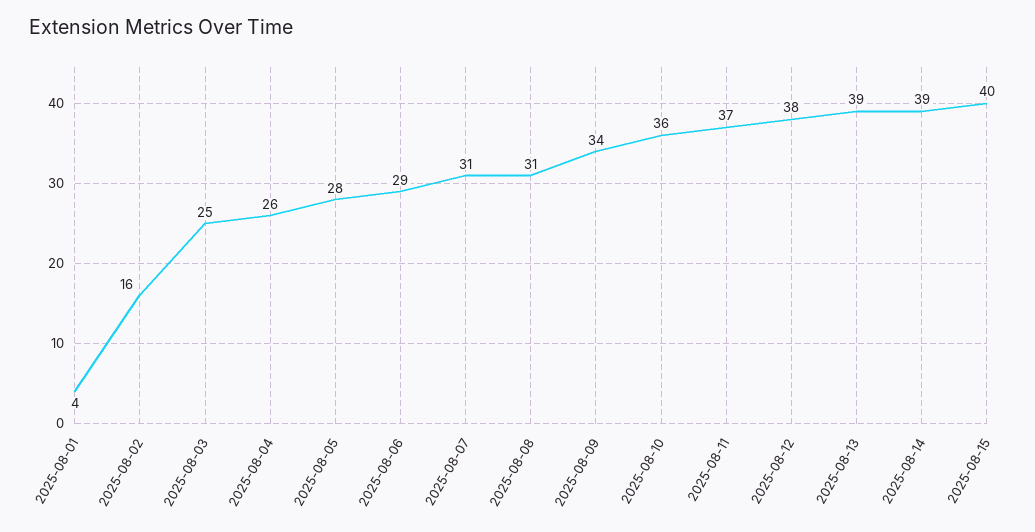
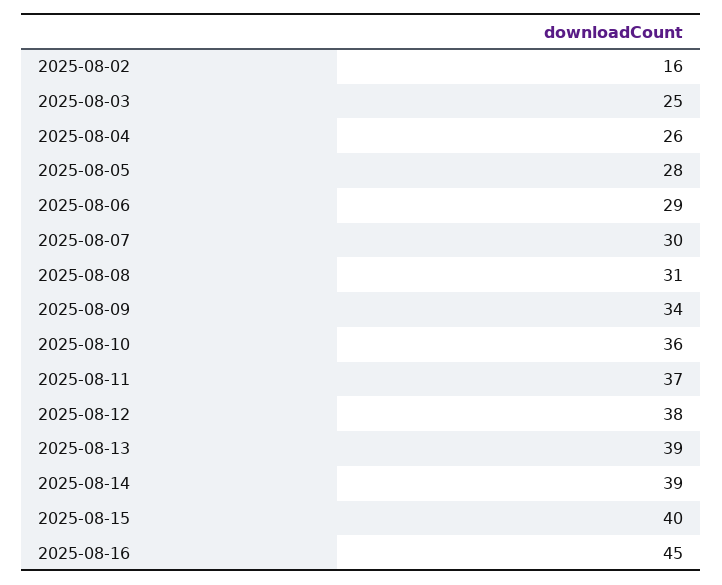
2025-08-01: 4 -> none
2025-08-07: 31 -> 30
2025-08-16: none -> 45

